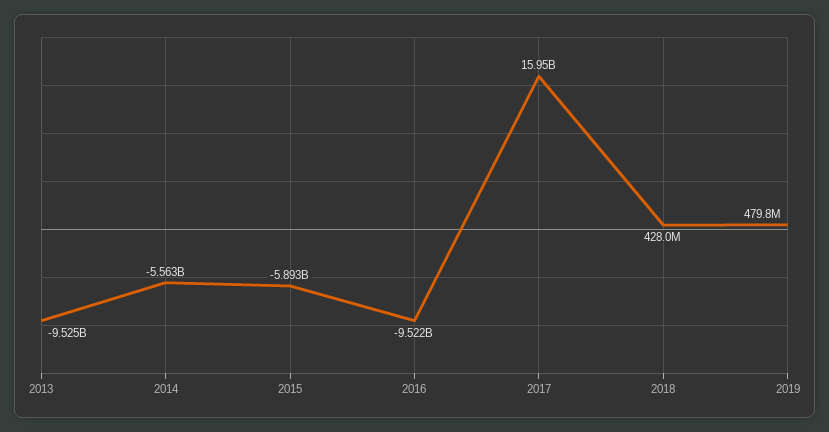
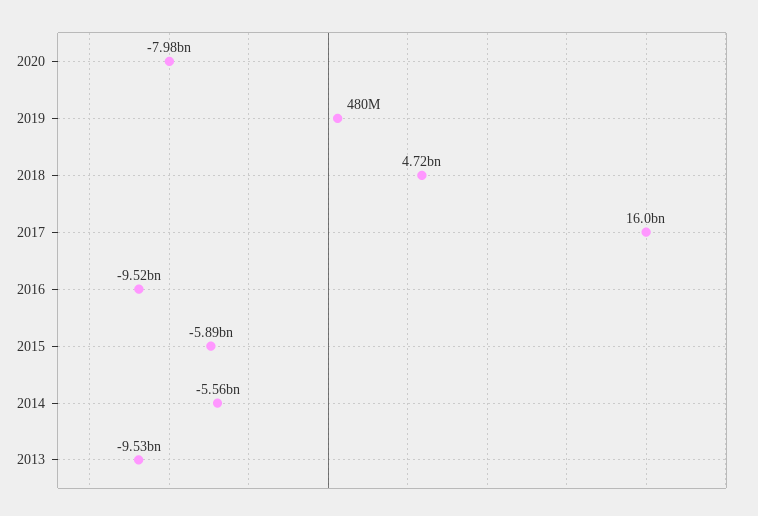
2018: 428000000 -> 4720000000
2020: none -> -7980000000

